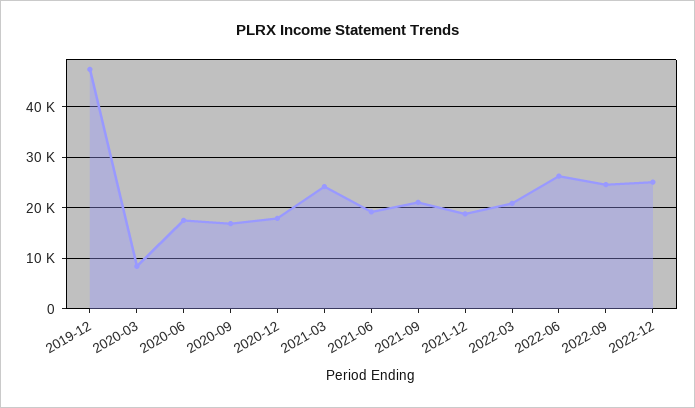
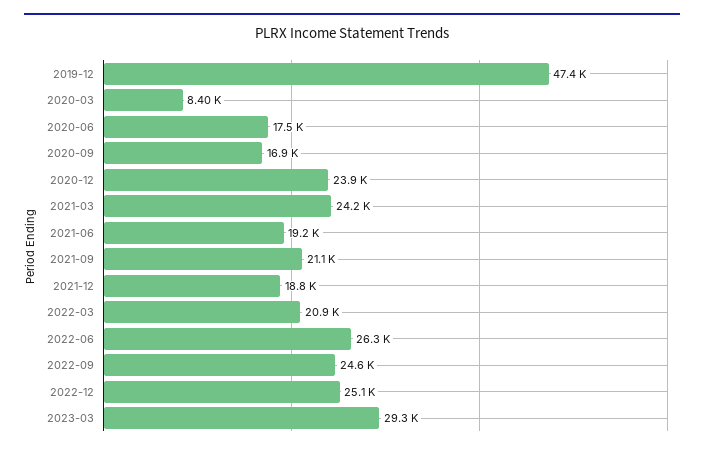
2020-12: 18000 -> 23900
2023-03: none -> 29300

